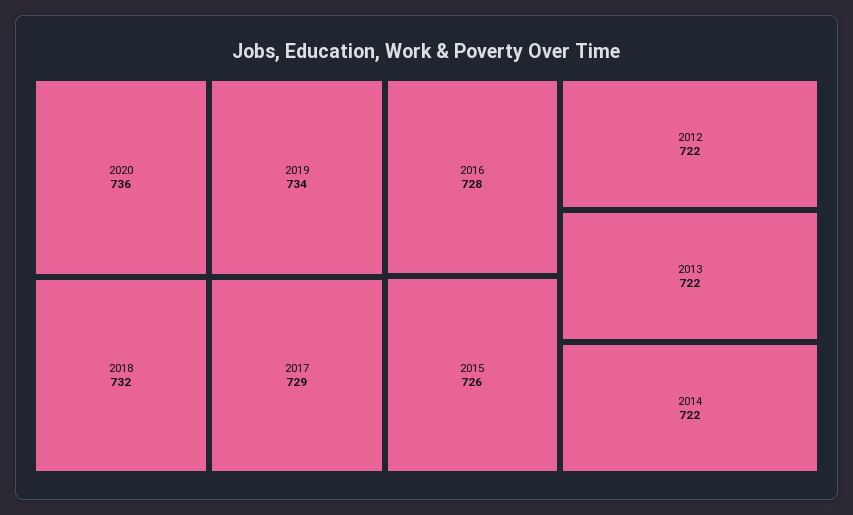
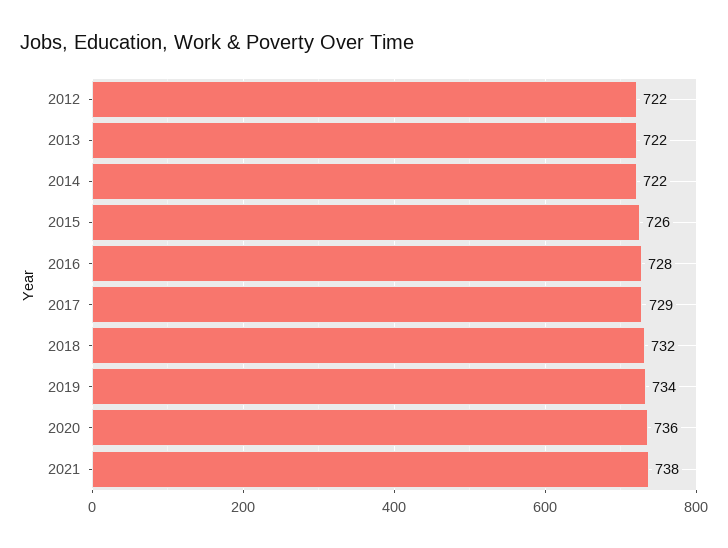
2021: none -> 738

